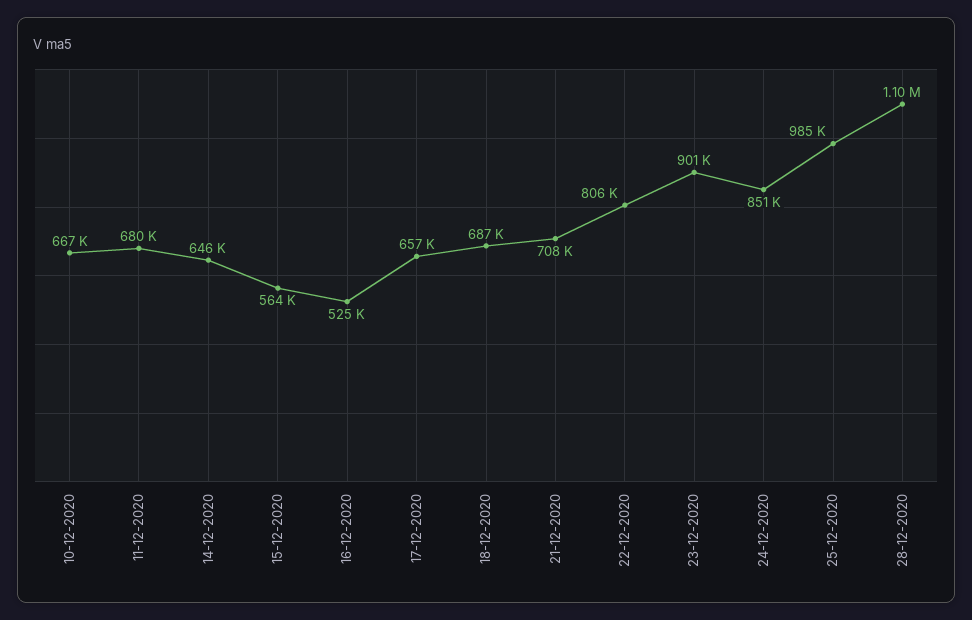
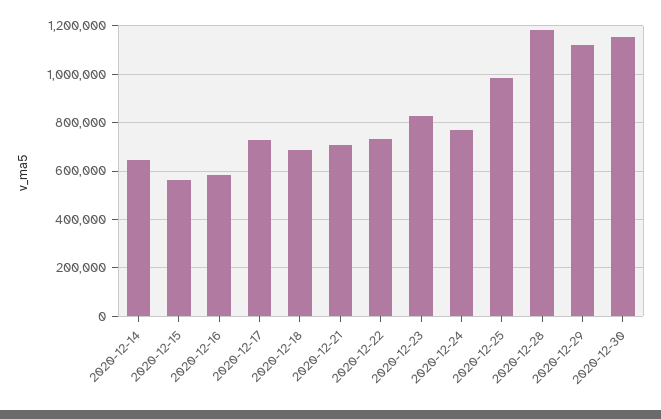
10-12-2020: 667000 -> none
11-12-2020: 680000 -> none
16-12-2020: 525000 -> 575000
17-12-2020: 657000 -> 725000
22-12-2020: 806000 -> 725000
23-12-2020: 901000 -> 825000
24-12-2020: 851000 -> 775000
28-12-2020: 1100000 -> 1175000
2020-12-29: none -> 1125000
2020-12-30: none -> 1150000

